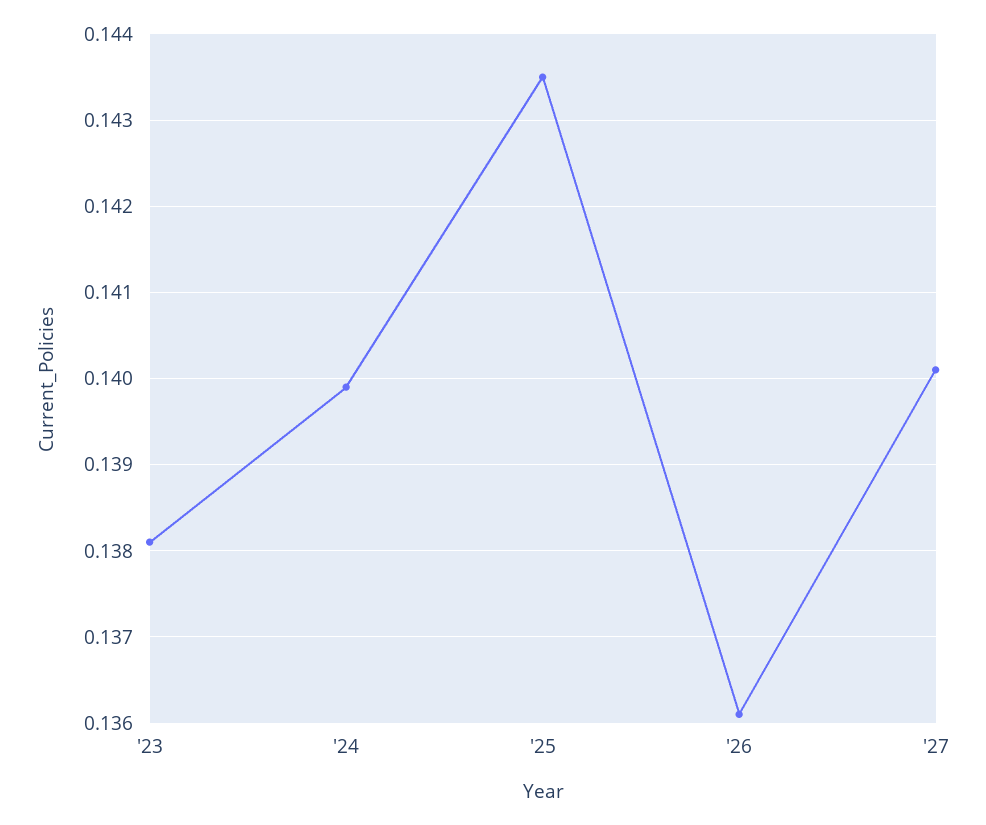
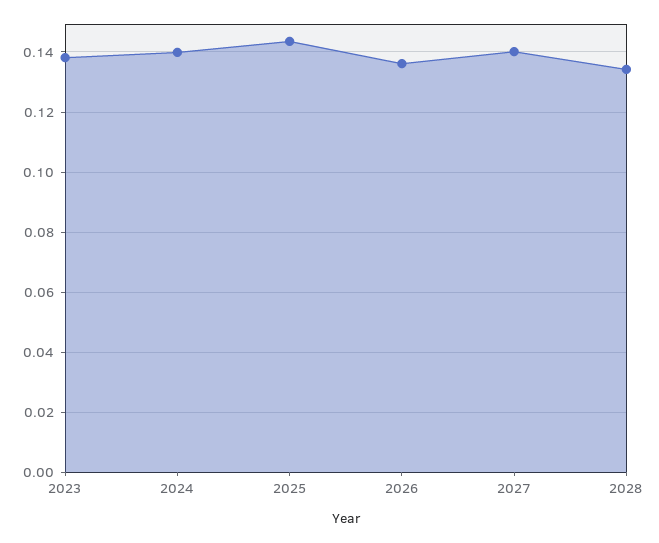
2028: none -> 0.134

